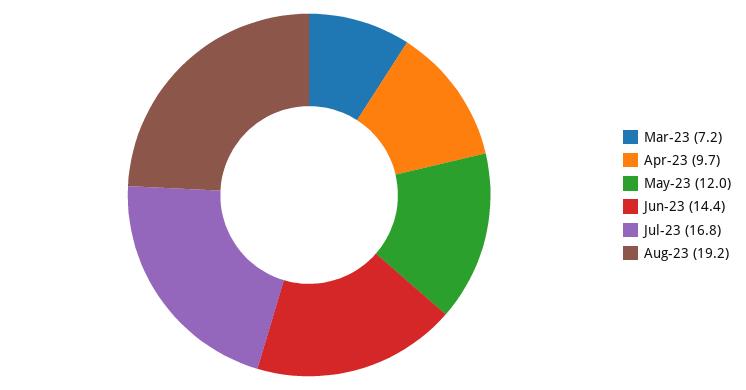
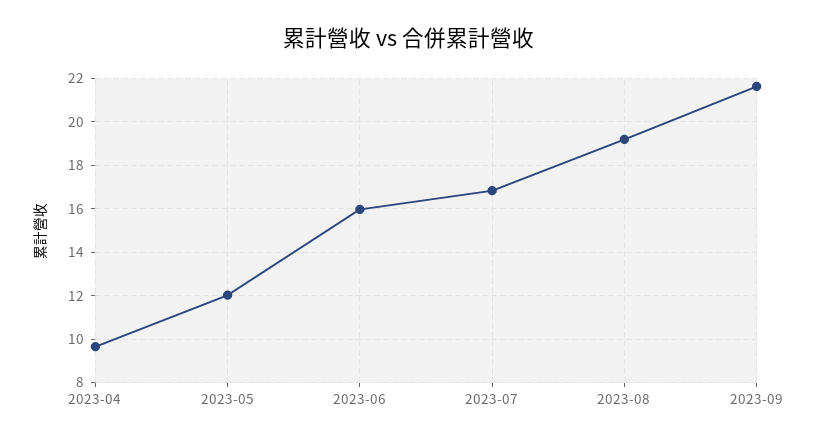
Mar-23: 7.2 -> none
Jun-23: 14.4 -> 16
2023-09: none -> 21.5

